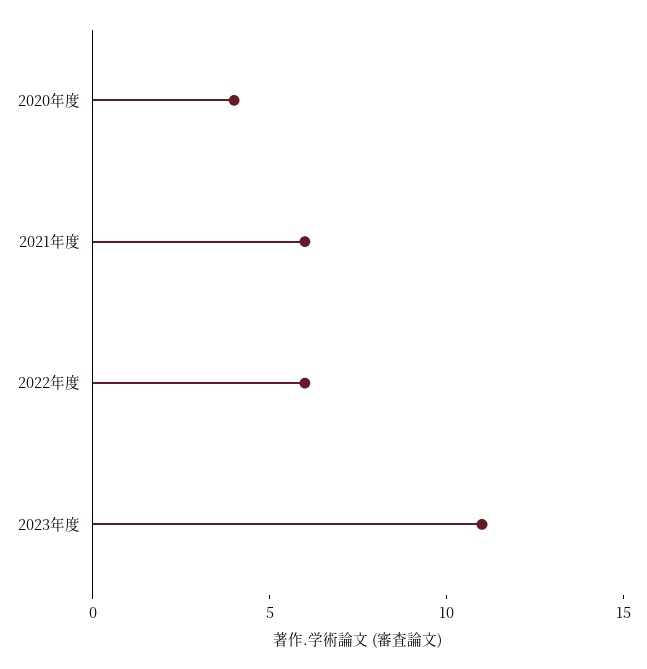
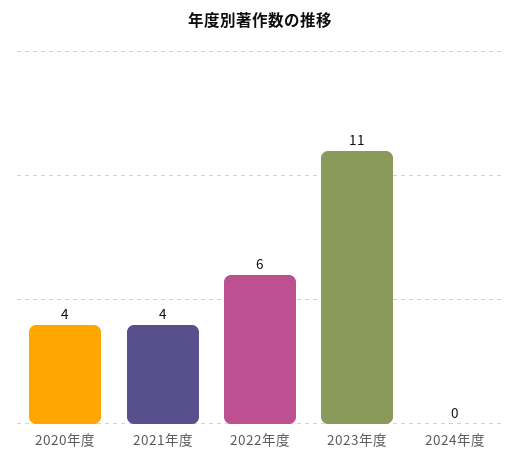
2021年度: 6 -> 4
2024年度: none -> 0

